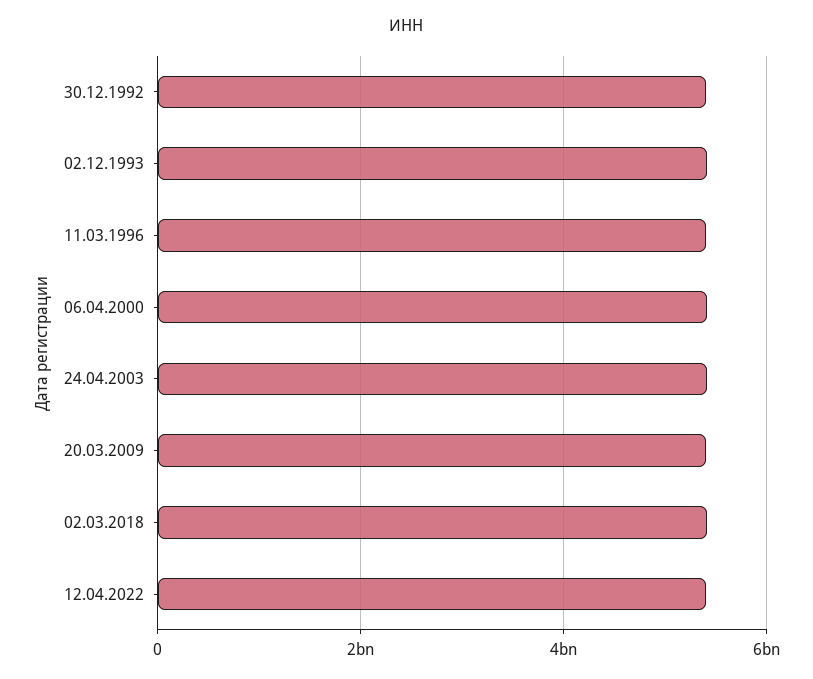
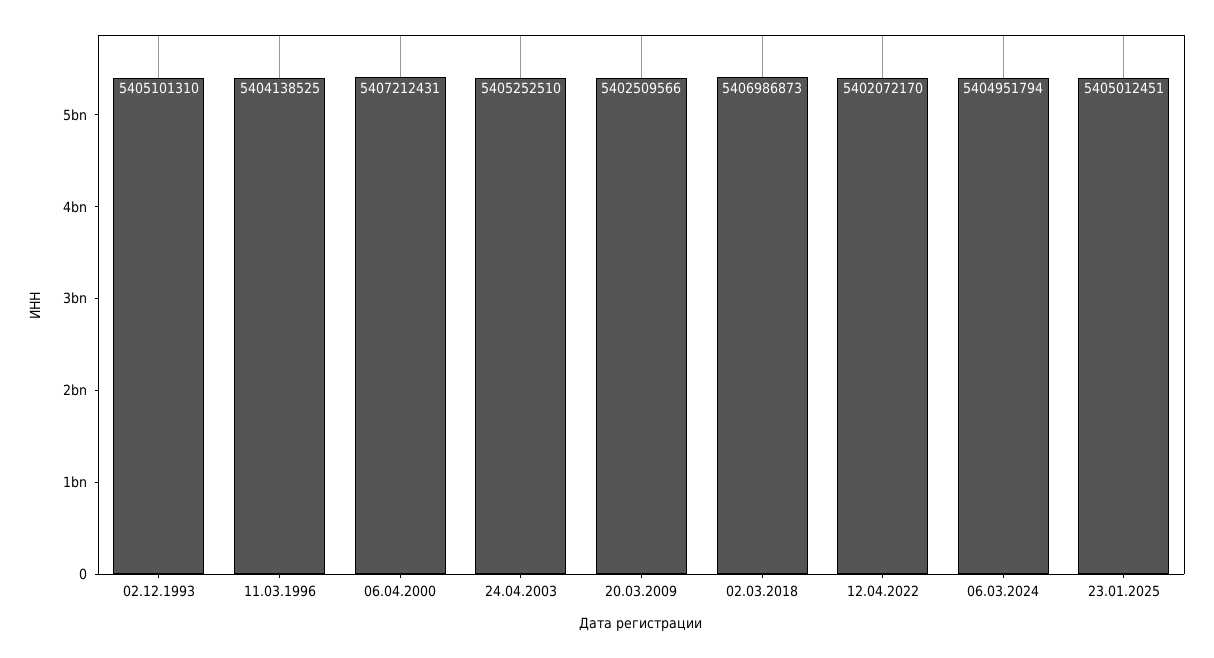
30.12.1992: 5400000000 -> none
06.03.2024: none -> 5404951794
23.01.2025: none -> 5405012451

